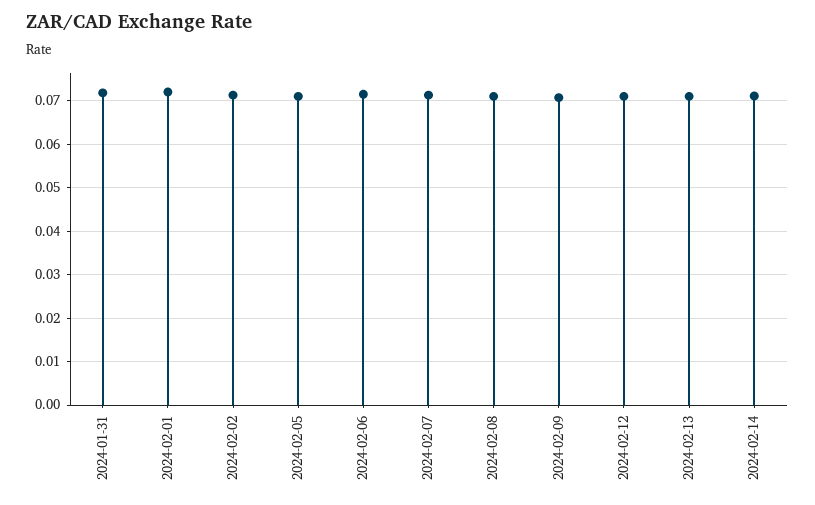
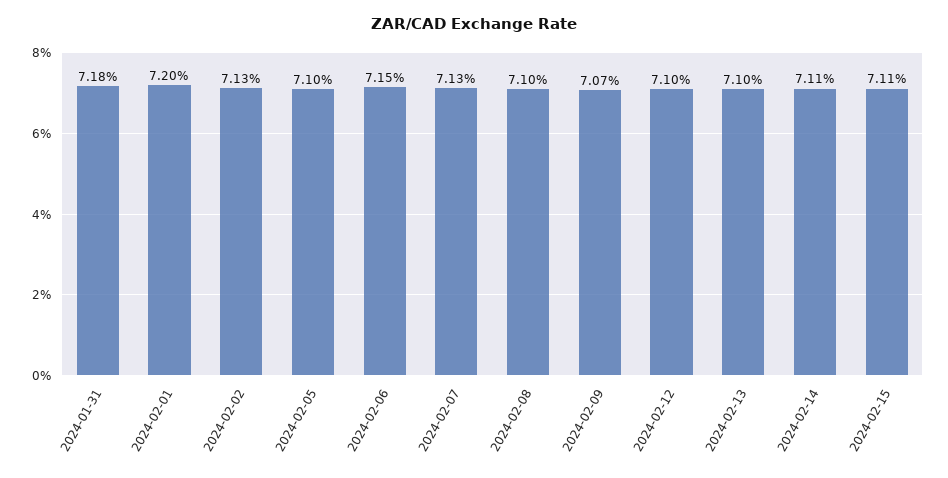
2024-02-15: none -> 0.0711

